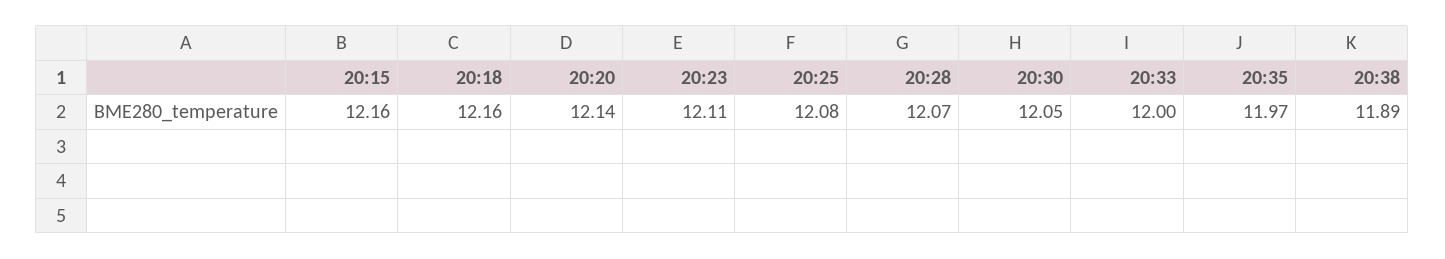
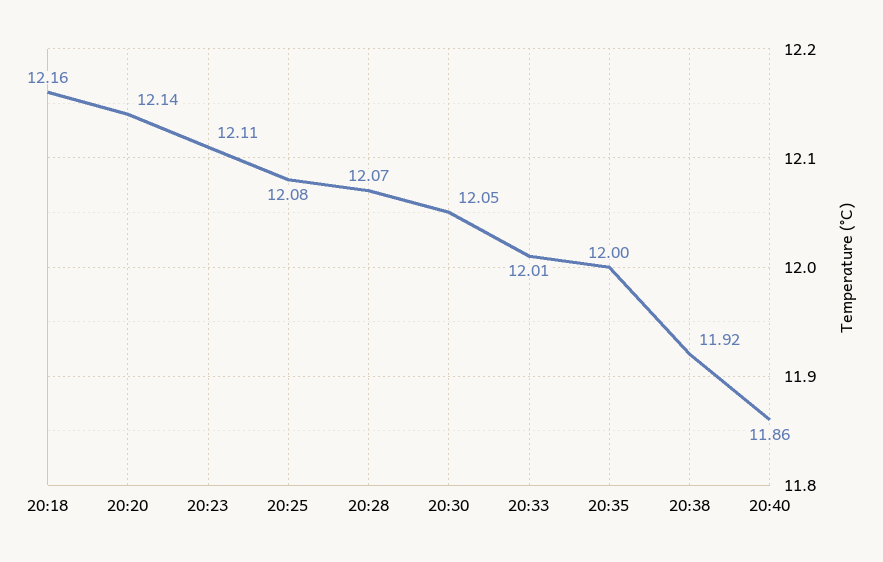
20:15: 12.16 -> none
20:33: 12 -> 12.01
20:35: 11.97 -> 12
20:38: 11.89 -> 11.92
20:40: none -> 11.86

